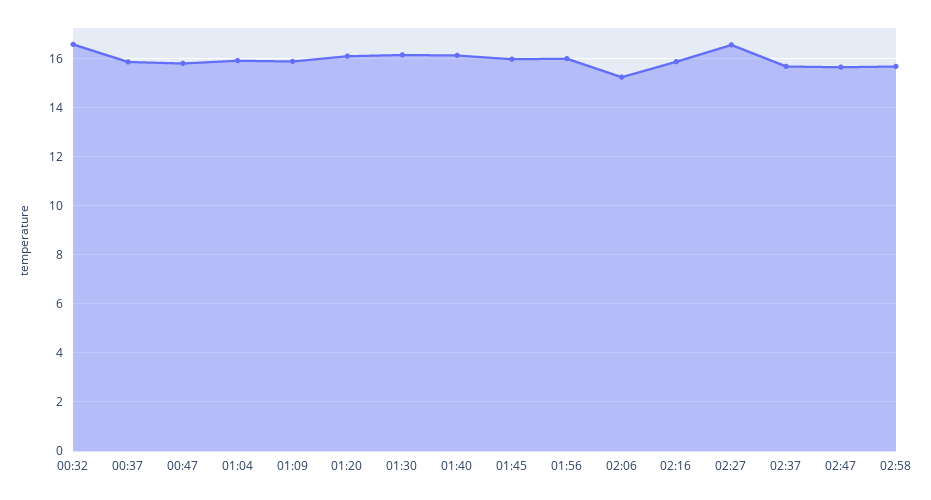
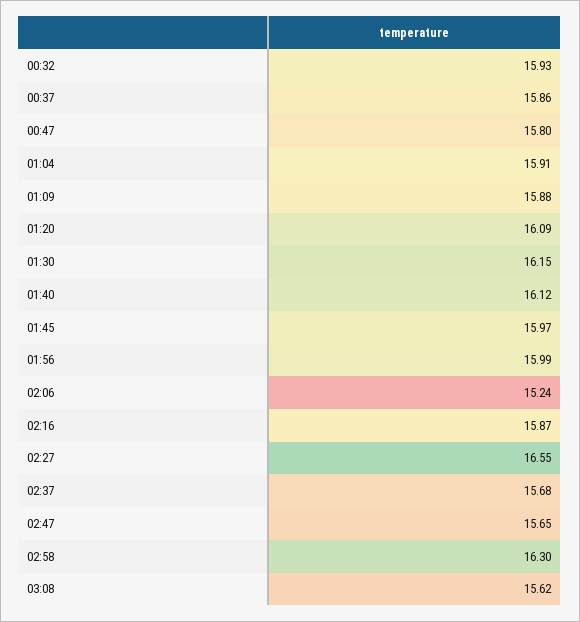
00:32: 16.5 -> 15.93
02:58: 15.75 -> 16.3
03:08: none -> 15.62

